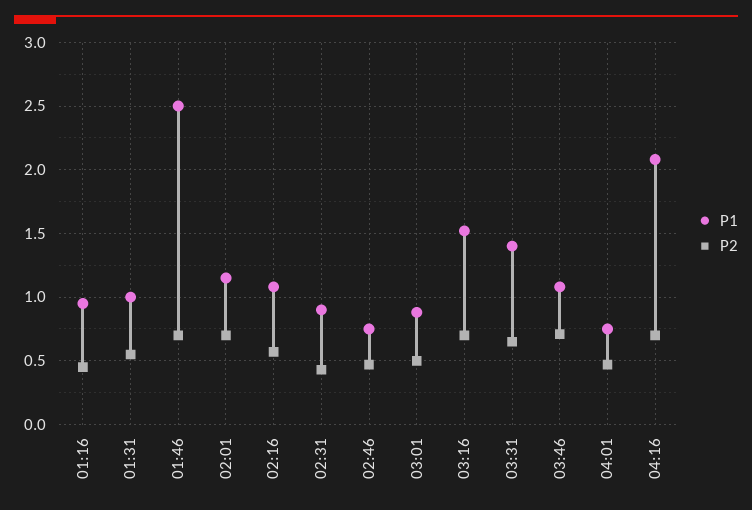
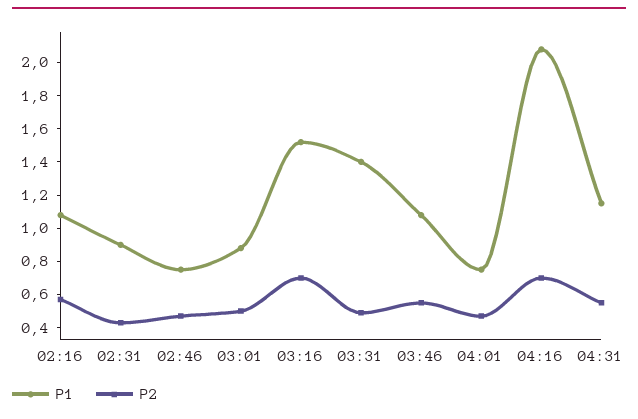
P1, 01:16: 0.95 -> none
P2, 01:16: 0.45 -> none
P1, 01:31: 1 -> none
P2, 01:31: 0.55 -> none
P1, 01:46: 2.5 -> none
P2, 01:46: 0.7 -> none
P1, 02:01: 1.15 -> none
P2, 02:01: 0.7 -> none
P2, 03:31: 0.65 -> 0.5
P2, 03:46: 0.7 -> 0.55
P1, 04:31: none -> 1.15
P2, 04:31: none -> 0.55

